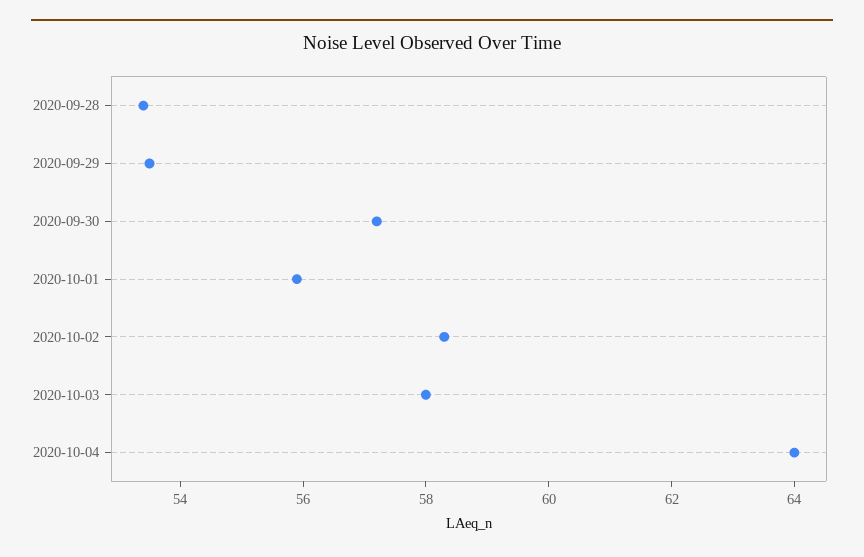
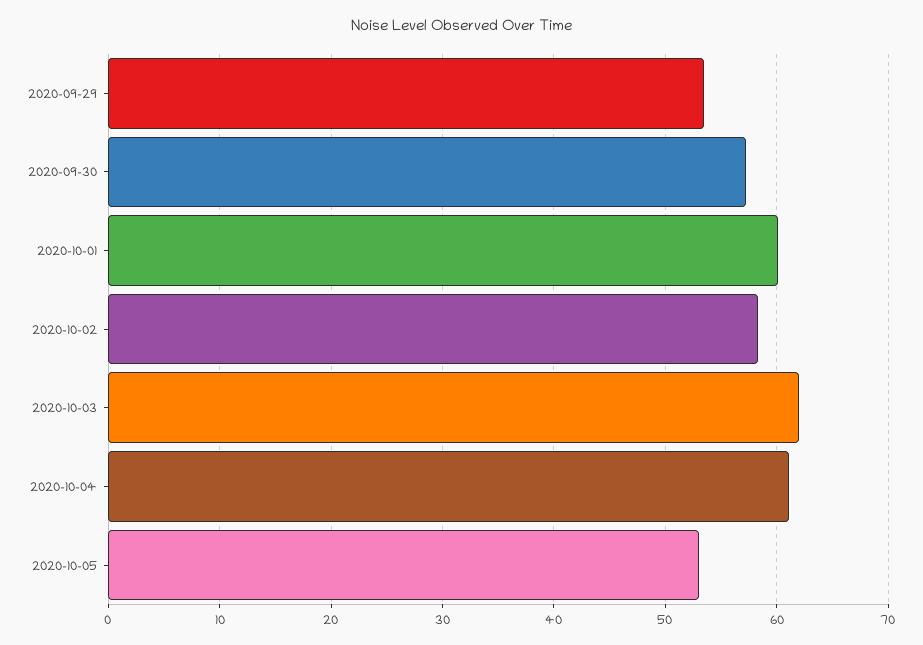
2020-09-28: 53.5 -> none
2020-10-01: 56 -> 60
2020-10-03: 58 -> 62
2020-10-04: 64 -> 61
2020-10-05: none -> 53

